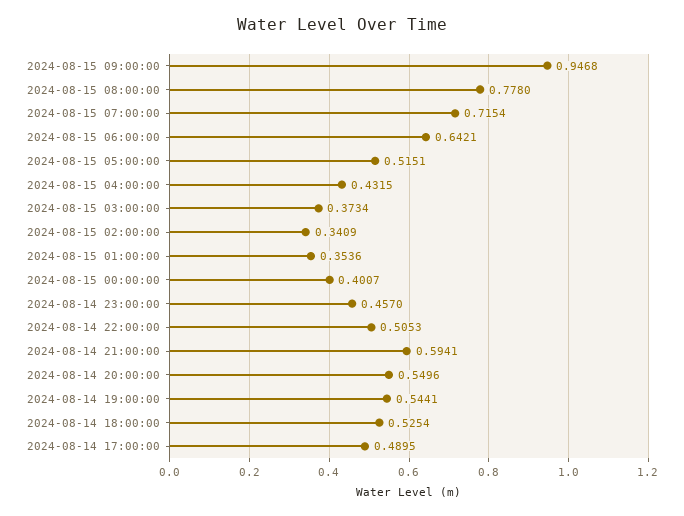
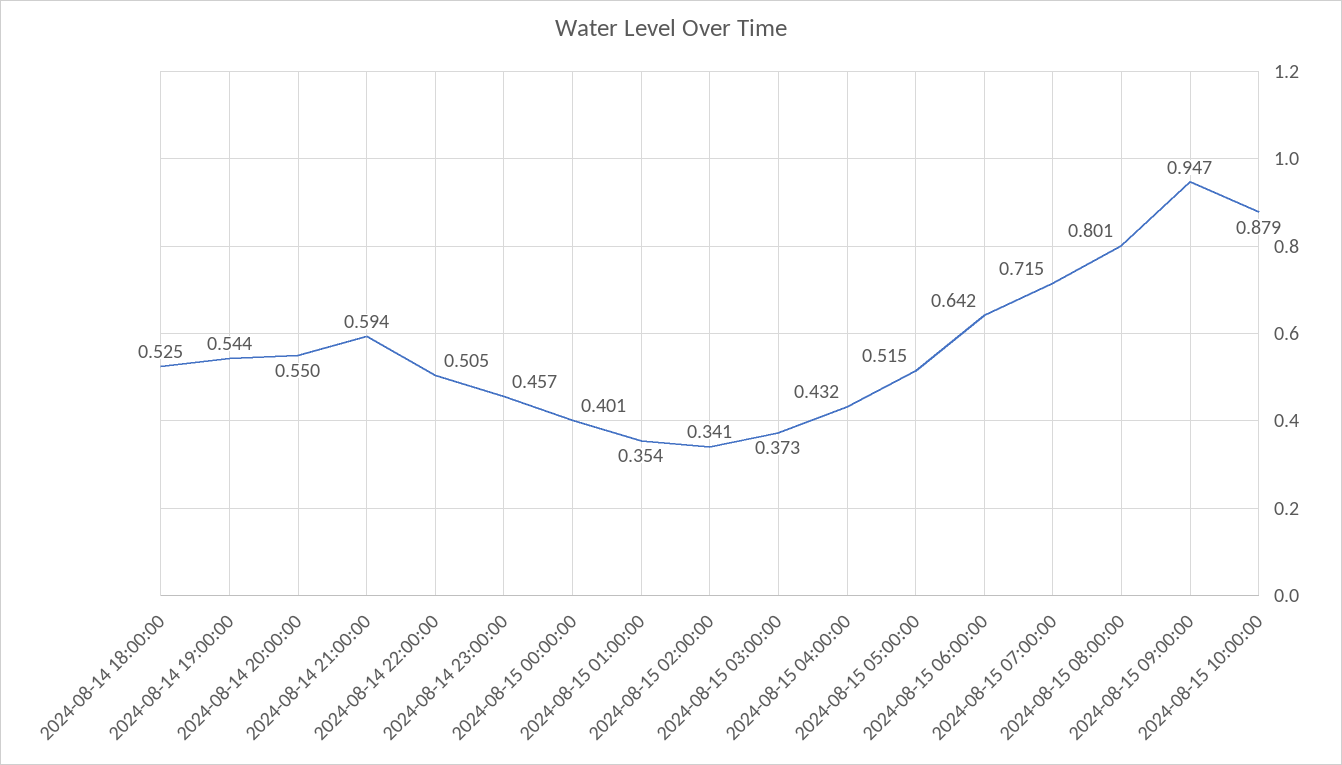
2024-08-15 08:00:00: 0.778 -> 0.801
2024-08-14 17:00:00: 0.4895 -> none
2024-08-15 10:00:00: none -> 0.879

